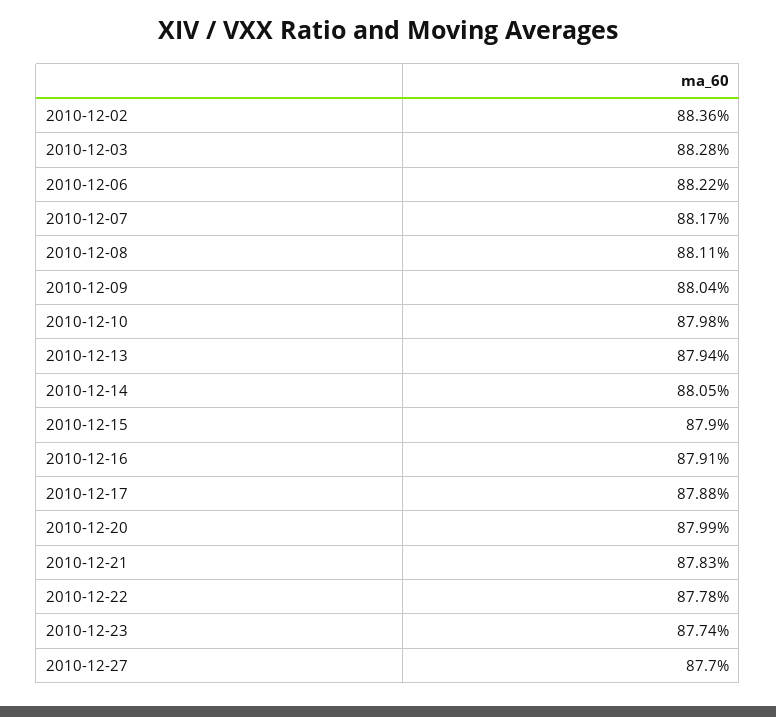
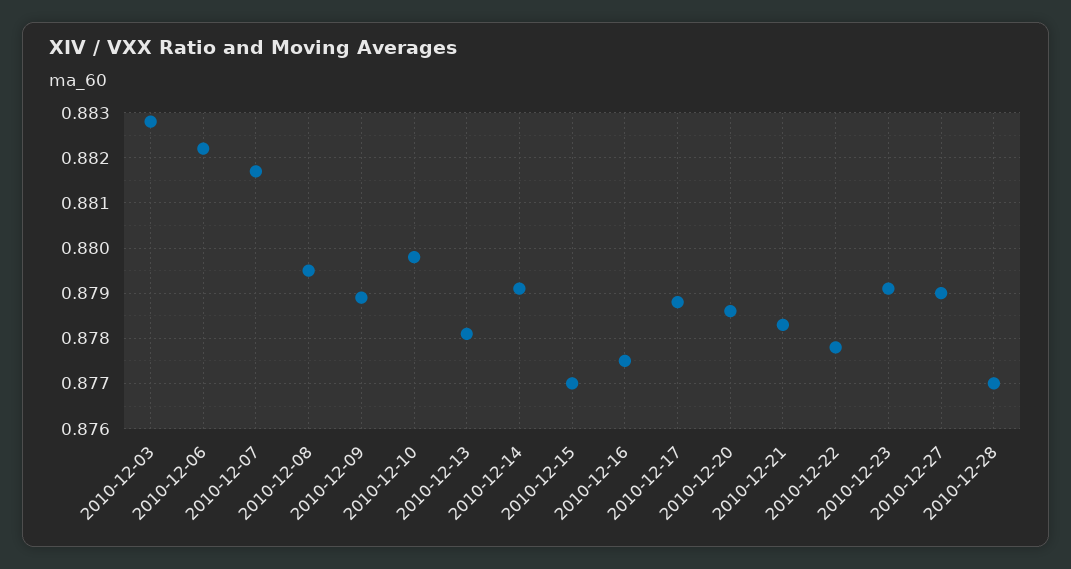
2010-12-02: 0.8836 -> none
2010-12-08: 0.8811 -> 0.8795
2010-12-09: 0.8804 -> 0.879
2010-12-13: 0.8794 -> 0.878
2010-12-14: 0.8805 -> 0.879
2010-12-15: 0.879 -> 0.877
2010-12-16: 0.8791 -> 0.8775
2010-12-20: 0.8799 -> 0.8785
2010-12-23: 0.8774 -> 0.879
2010-12-27: 0.877 -> 0.879
2010-12-28: none -> 0.877

